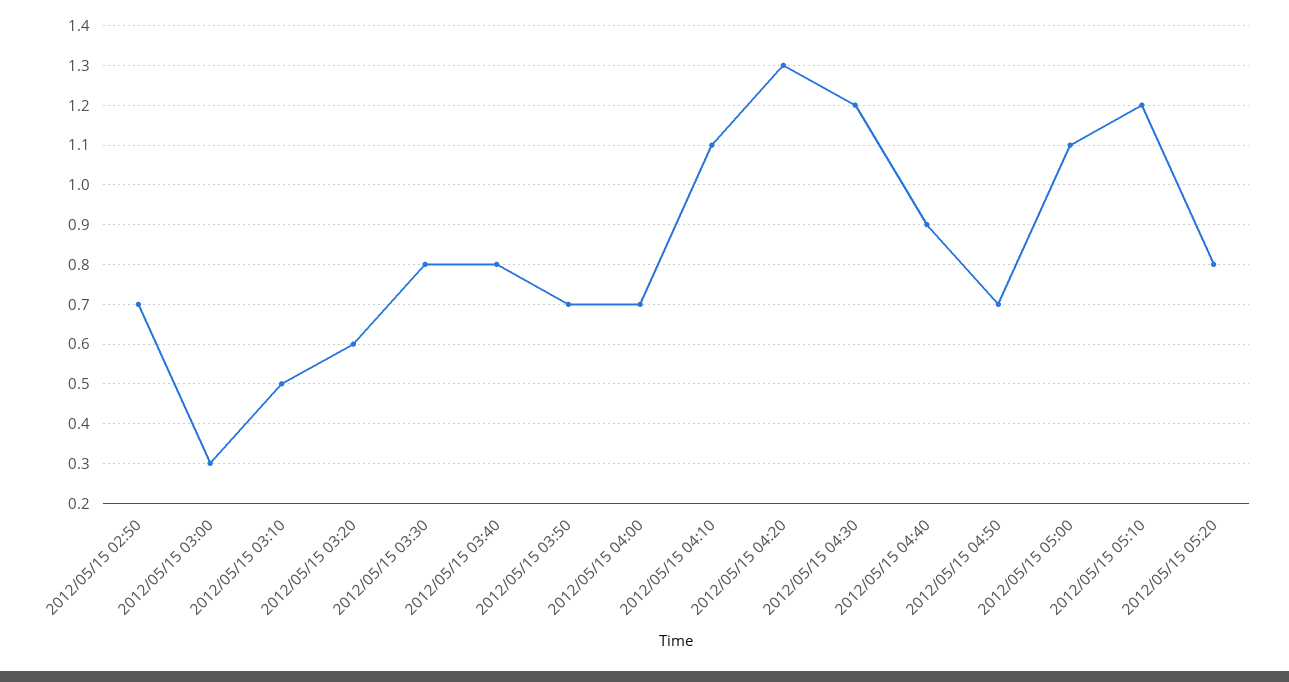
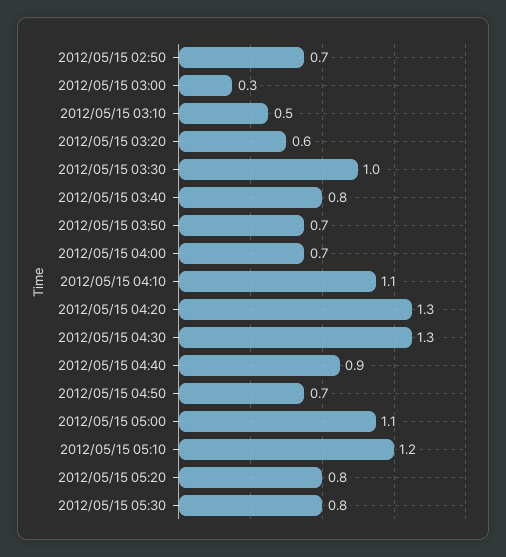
2012/05/15 03:30: 0.8 -> 1
2012/05/15 04:30: 1.2 -> 1.3
2012/05/15 05:30: none -> 0.8

